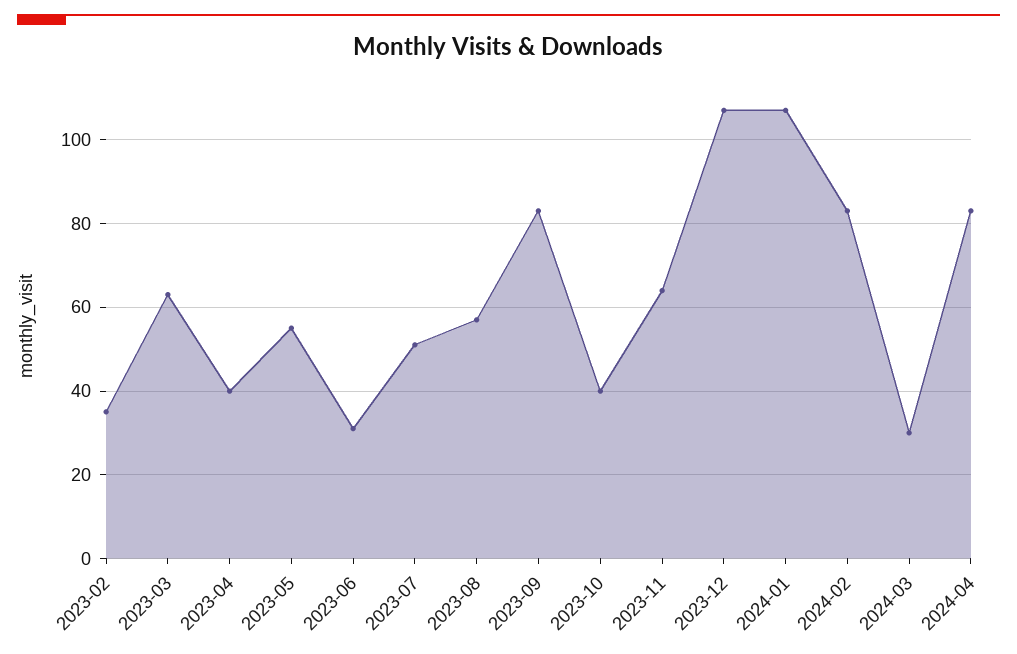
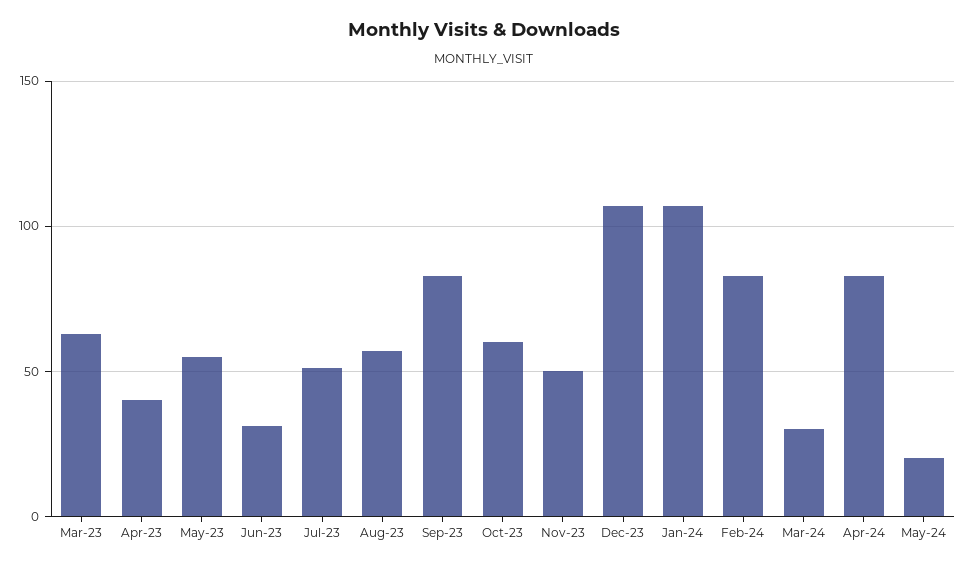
2023-02: 35 -> none
2023-10: 40 -> 60
2023-11: 65 -> 50
May-24: none -> 20

